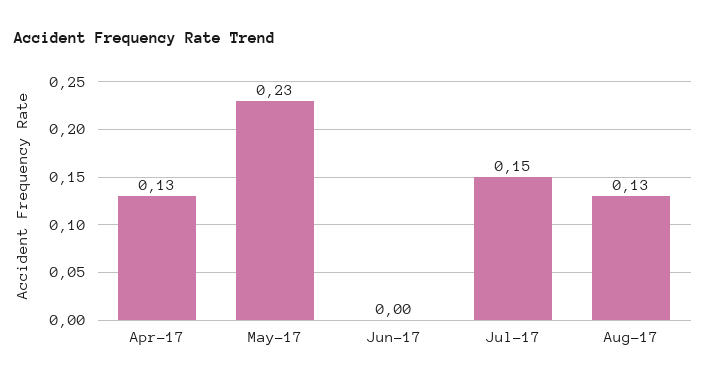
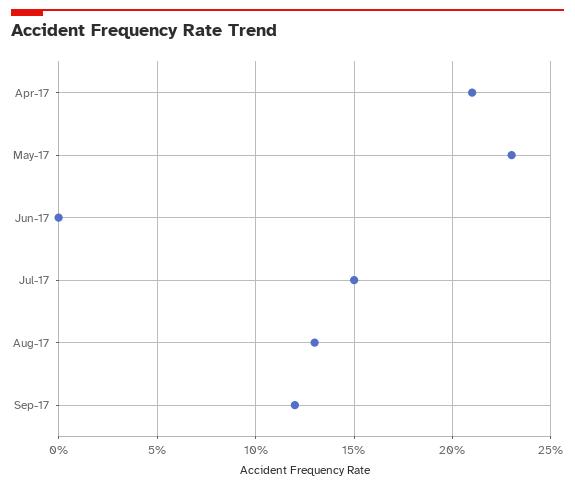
Apr-17: 0.13 -> 0.21
Sep-17: none -> 0.12

